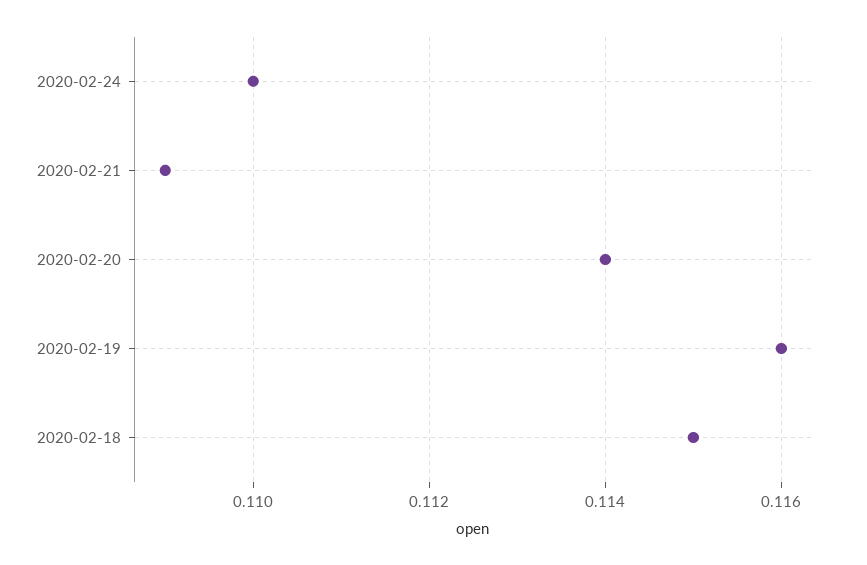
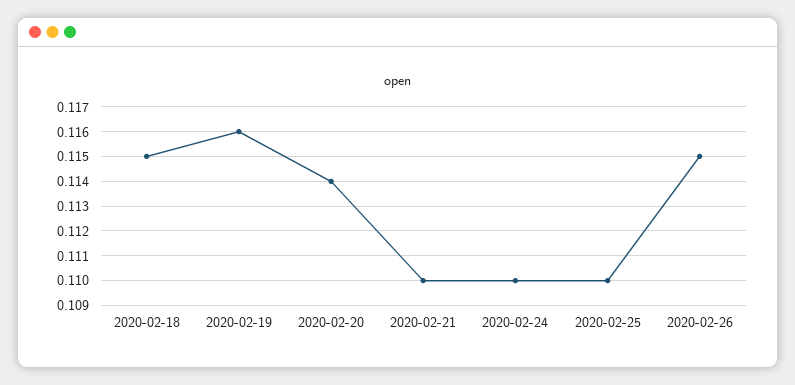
2020-02-21: 0.109 -> 0.11
2020-02-25: none -> 0.11
2020-02-26: none -> 0.115

